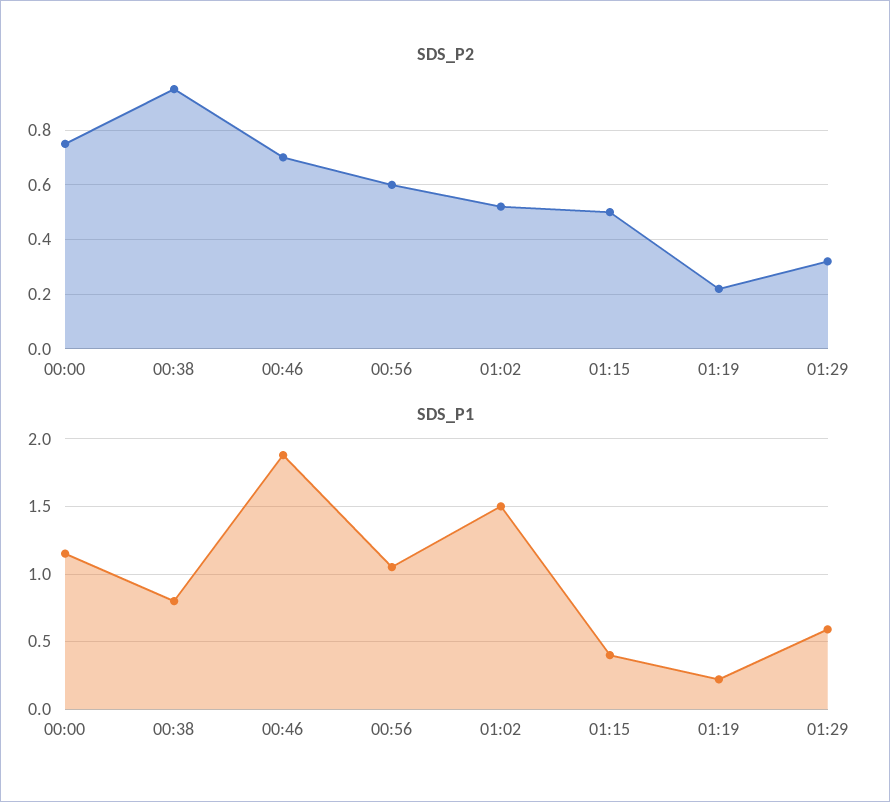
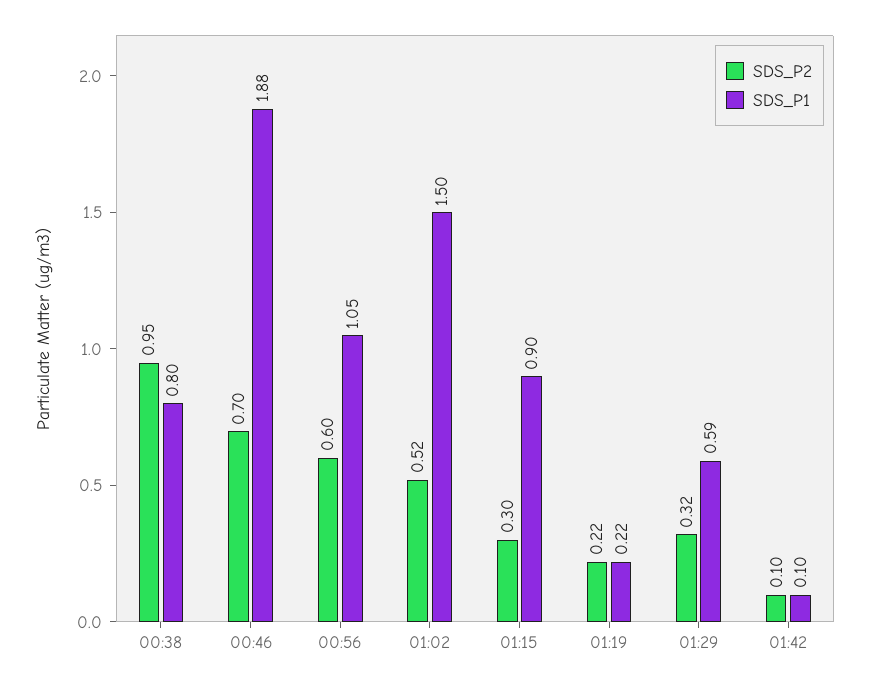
SDS_P2, 00:00: 0.75 -> none
SDS_P2, 01:15: 0.5 -> 0.3
SDS_P1, 00:00: 1.15 -> none
SDS_P1, 01:15: 0.4 -> 0.9
SDS_P2, 01:42: none -> 0.1
SDS_P1, 01:42: none -> 0.1

